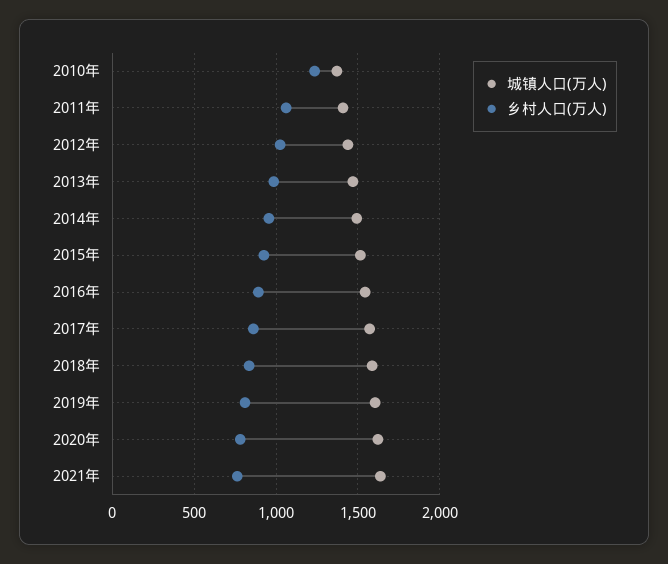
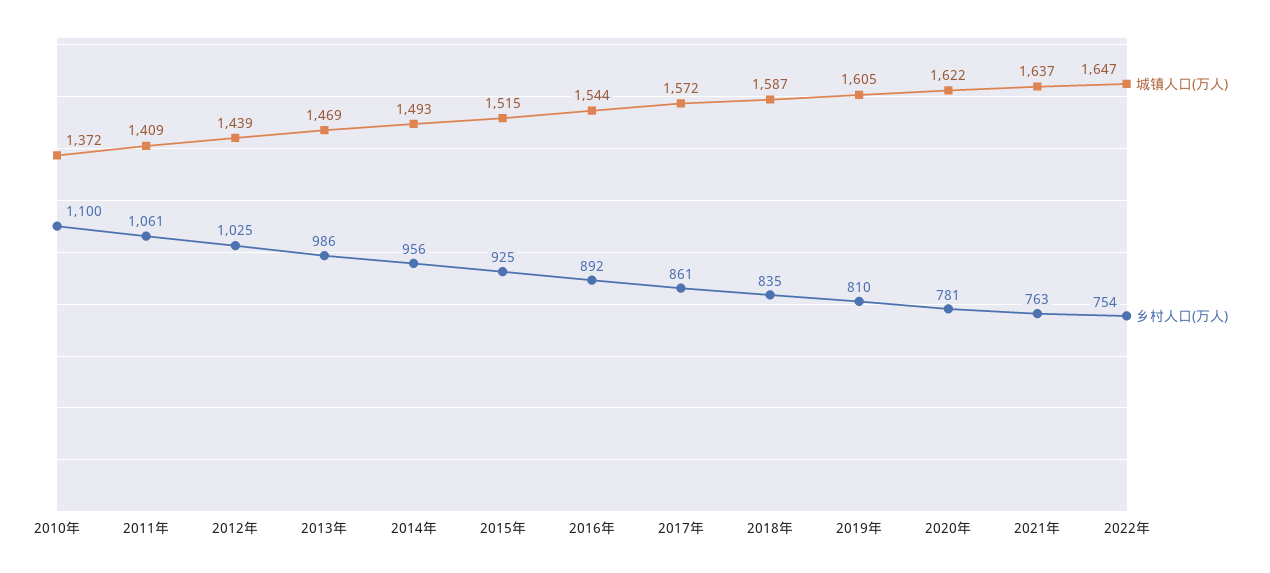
乡村人口(万人), 2010年: 1250 -> 1100
城镇人口(万人), 2022年: none -> 1647
乡村人口(万人), 2022年: none -> 754

